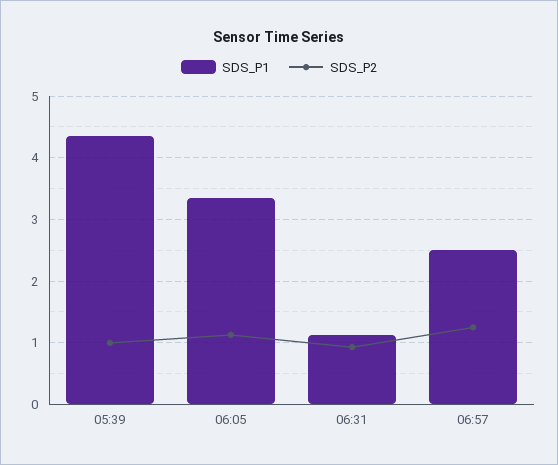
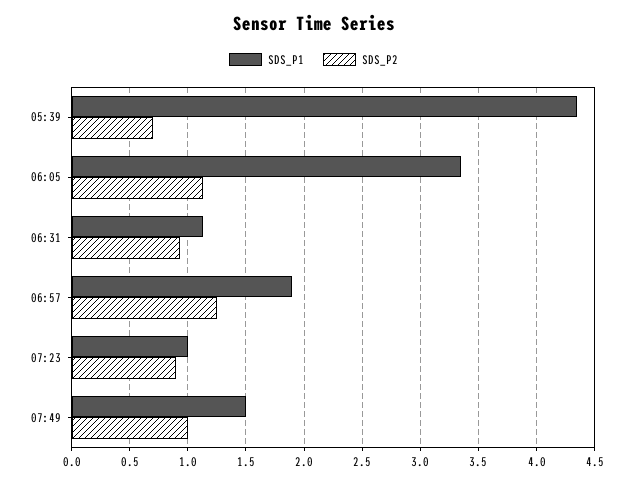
SDS_P2, 05:39: 1 -> 0.7
SDS_P1, 06:57: 2.5 -> 1.9
SDS_P1, 07:23: none -> 1
SDS_P2, 07:23: none -> 0.9
SDS_P1, 07:49: none -> 1.5
SDS_P2, 07:49: none -> 1

